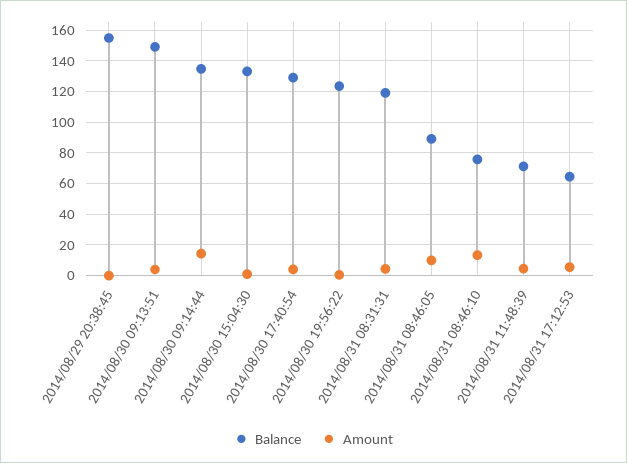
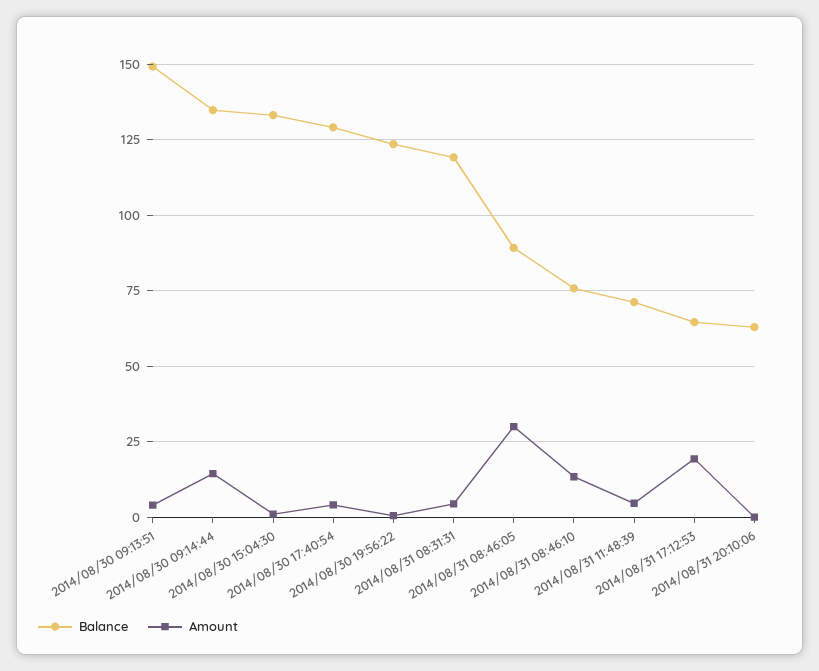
Balance, 2014/08/29 20:38:45: 155 -> none
Amount, 2014/08/29 20:38:45: 0 -> none
Amount, 2014/08/31 08:46:05: 10 -> 30
Amount, 2014/08/31 17:12:53: 5 -> 20
Balance, 2014/08/31 20:10:06: none -> 62.5
Amount, 2014/08/31 20:10:06: none -> 0

